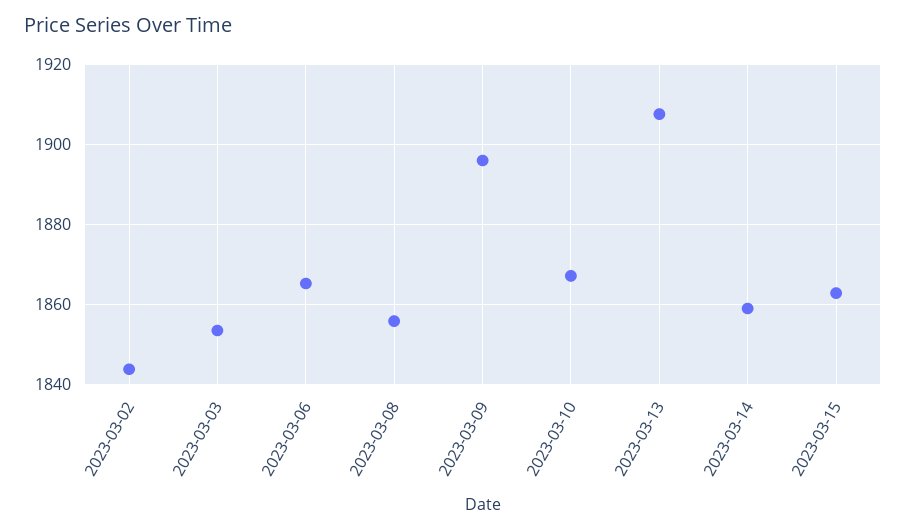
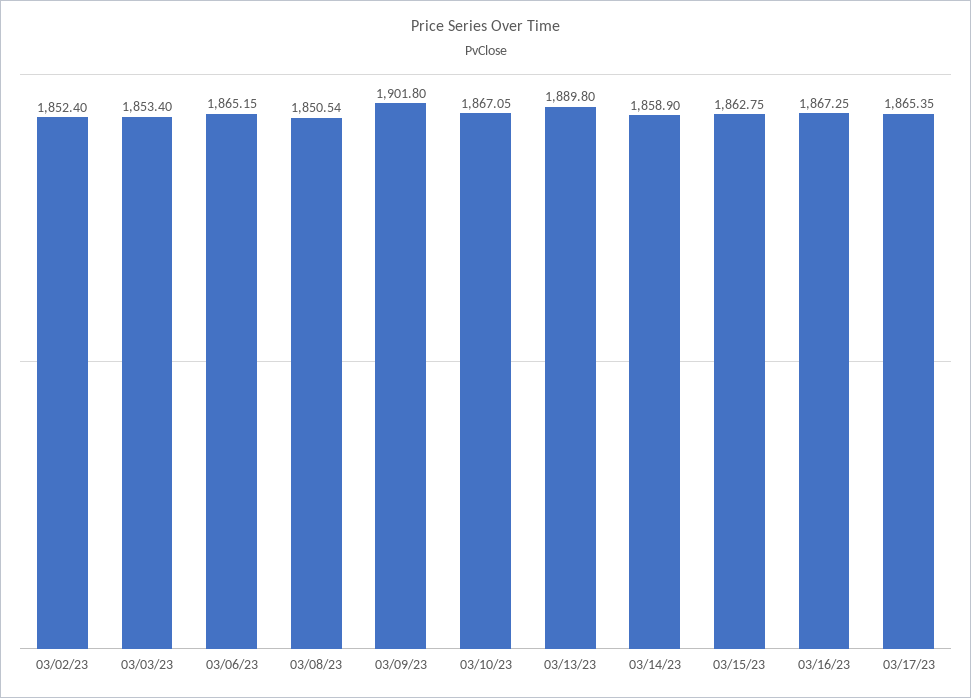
2023-03-02: 1844 -> 1852.4
2023-03-08: 1856 -> 1850.54
2023-03-09: 1896 -> 1901.8
2023-03-13: 1908 -> 1889.8
03/16/23: none -> 1867.25
03/17/23: none -> 1865.35

